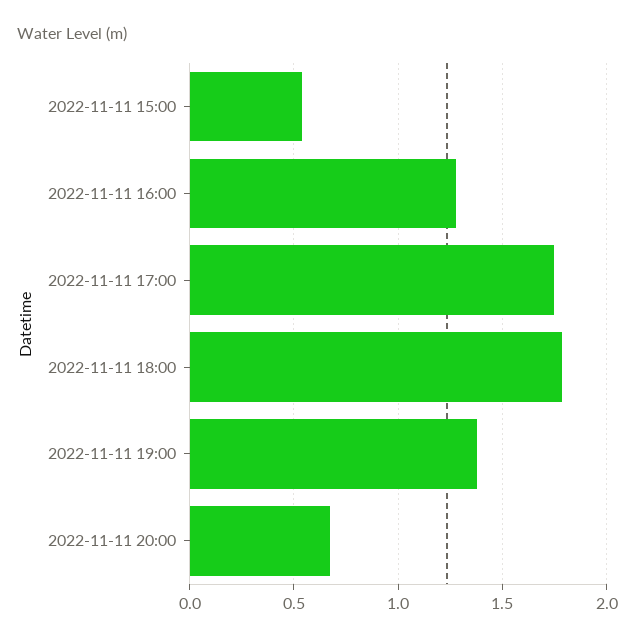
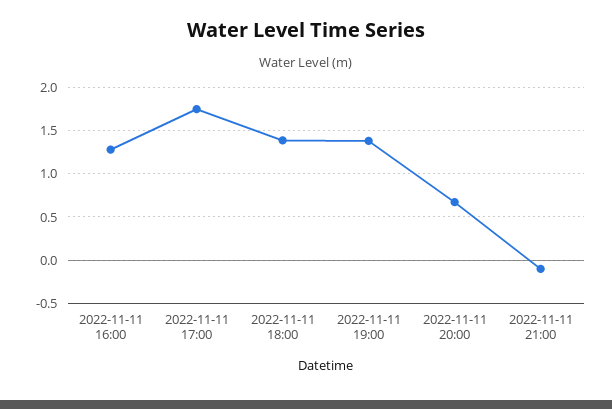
2022-11-11 15:00: 0.55 -> none
2022-11-11 18:00: 1.8 -> 1.4
2022-11-11 21:00: none -> -0.1

